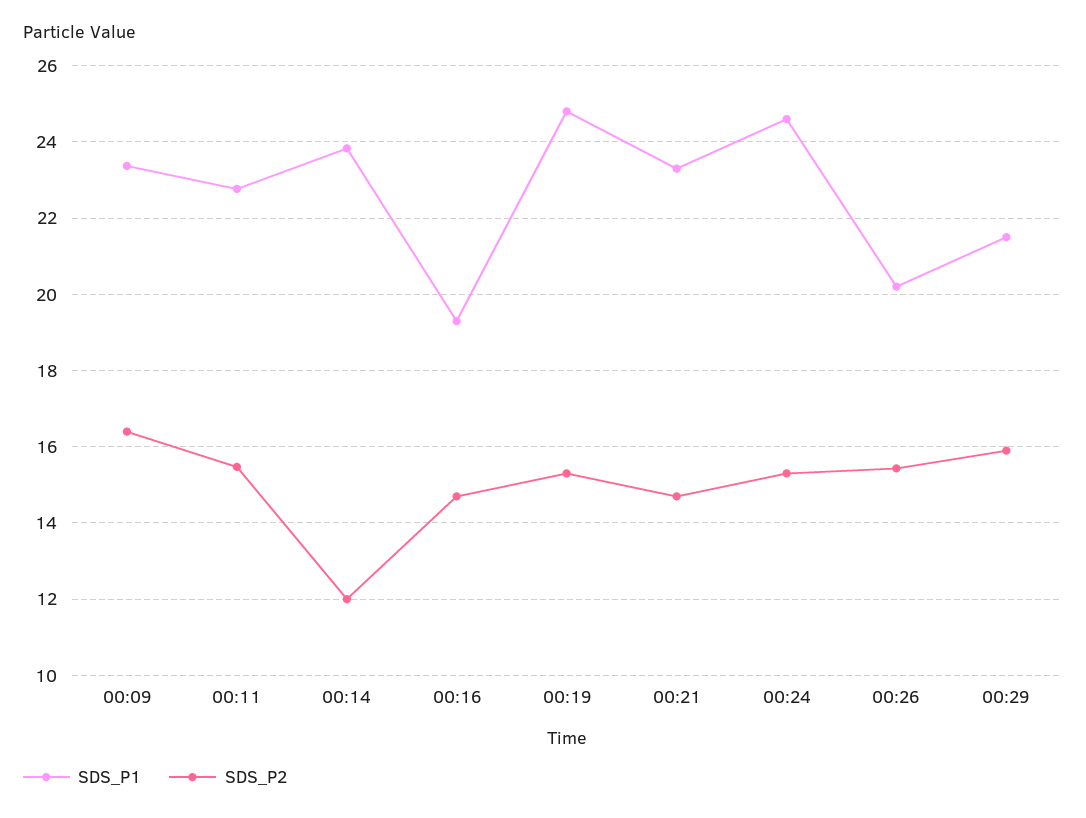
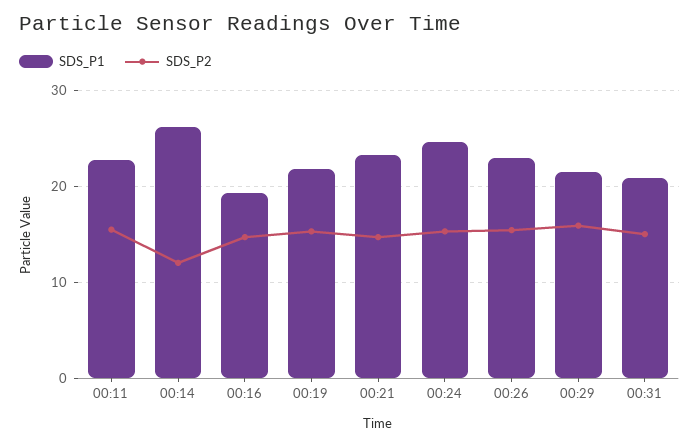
SDS_P1, 00:09: 23.4 -> none
SDS_P2, 00:09: 16.4 -> none
SDS_P1, 00:14: 23.8 -> 26
SDS_P1, 00:19: 24.8 -> 22
SDS_P1, 00:26: 20.2 -> 23
SDS_P1, 00:31: none -> 21
SDS_P2, 00:31: none -> 15

